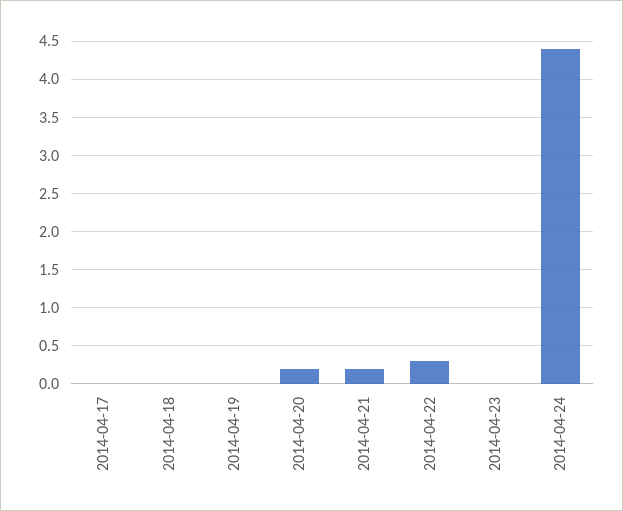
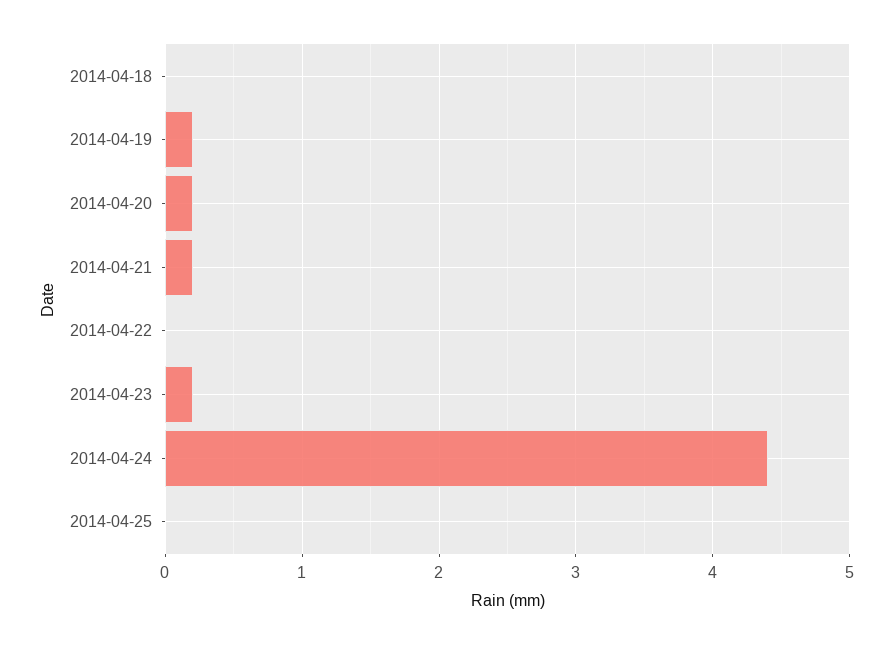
2014-04-17: 0 -> none
2014-04-19: 0 -> 0.2
2014-04-22: 0.3 -> 0
2014-04-23: 0 -> 0.2
2014-04-25: none -> 0

